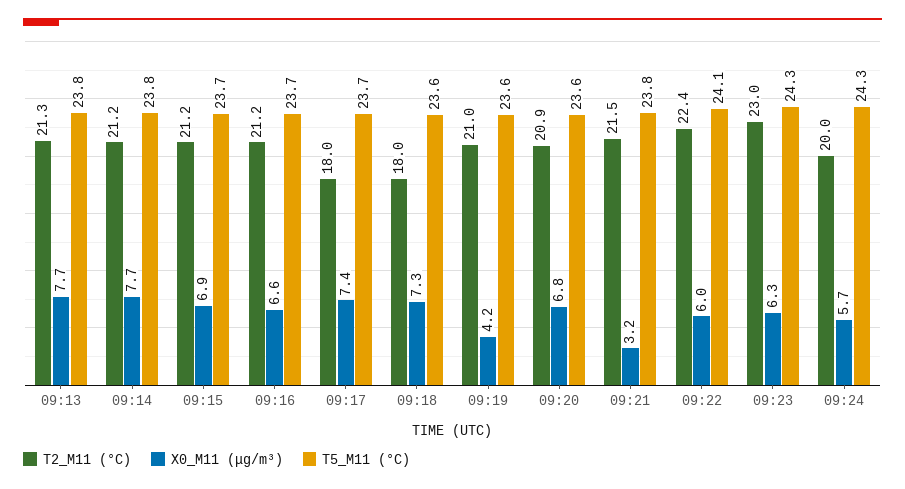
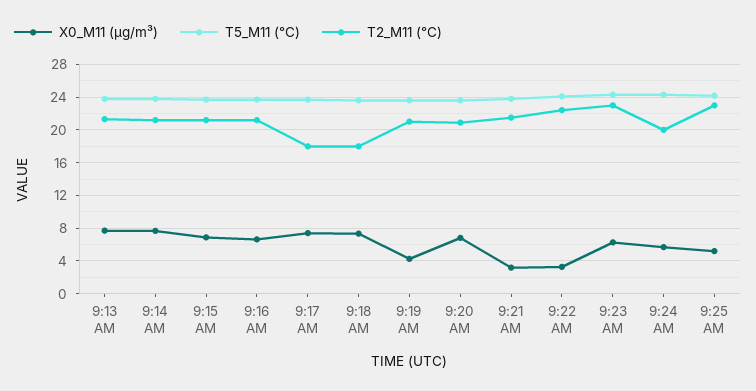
X0_M11 (μg/m³), 09:22: 6 -> 3
X0_M11 (μg/m³), 9:25 AM: none -> 5
T5_M11 (°C), 9:25 AM: none -> 24
T2_M11 (°C), 9:25 AM: none -> 23

